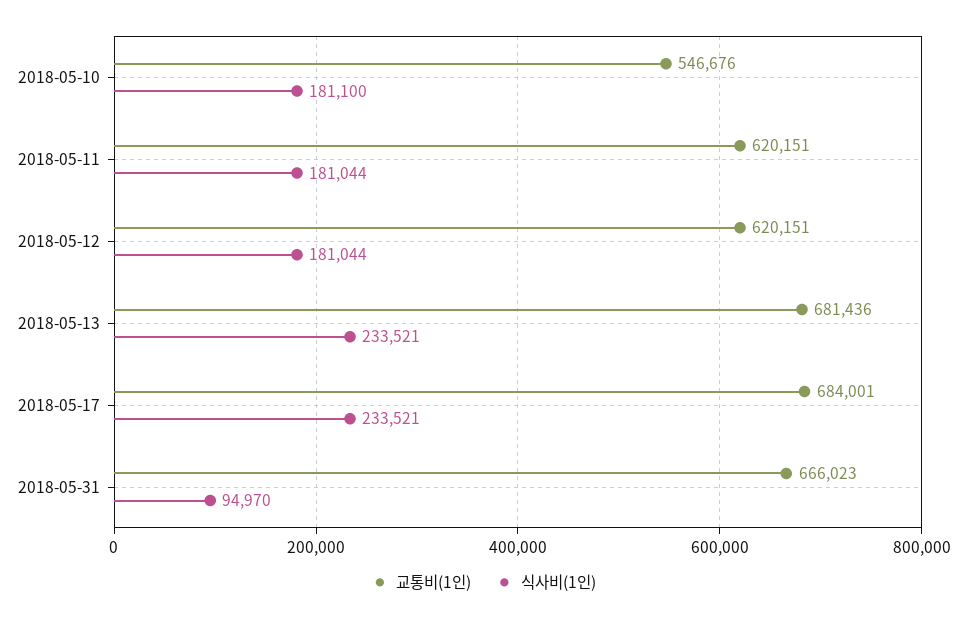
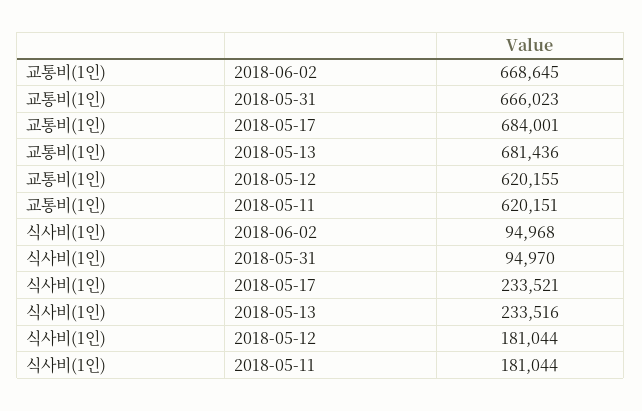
교통비(1인), 2018-05-10: 546676 -> none
식사비(1인), 2018-05-10: 181100 -> none
교통비(1인), 2018-05-12: 620151 -> 620155
식사비(1인), 2018-05-13: 233521 -> 233516
교통비(1인), 2018-06-02: none -> 668645
식사비(1인), 2018-06-02: none -> 94968

